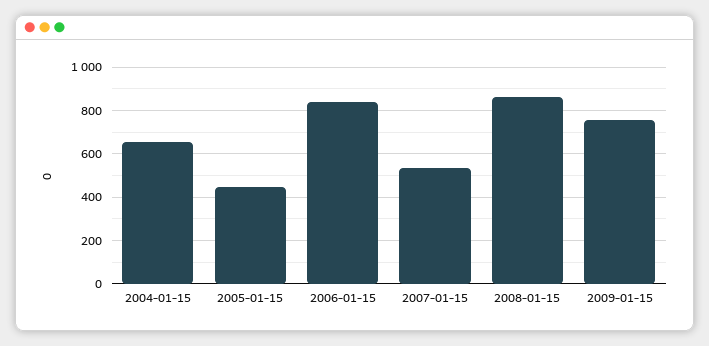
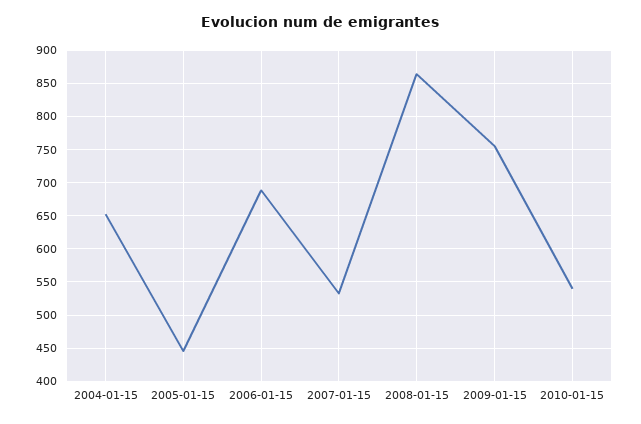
2006-01-15: 850 -> 690
2010-01-15: none -> 540

